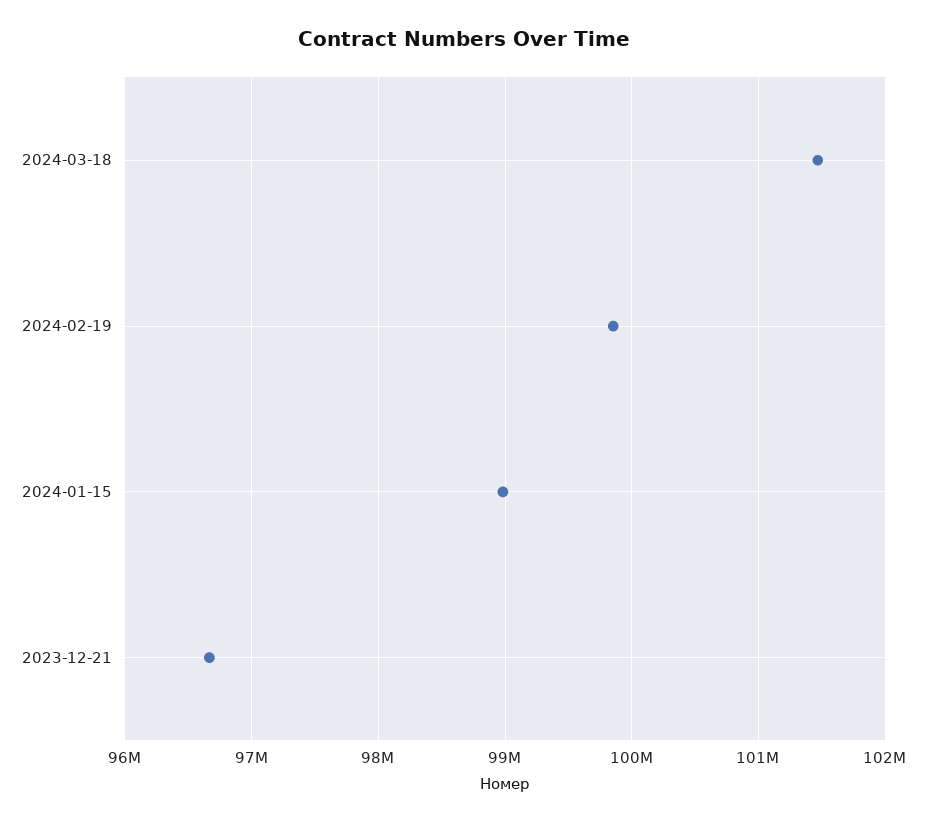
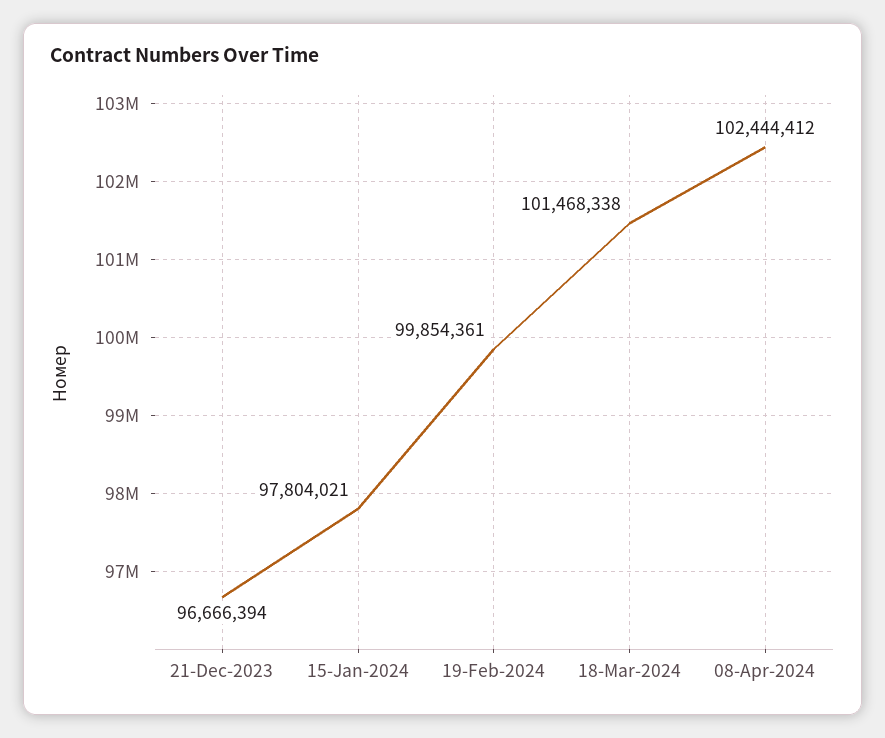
2024-01-15: 99000000 -> 97804021
08-Apr-2024: none -> 102444412

